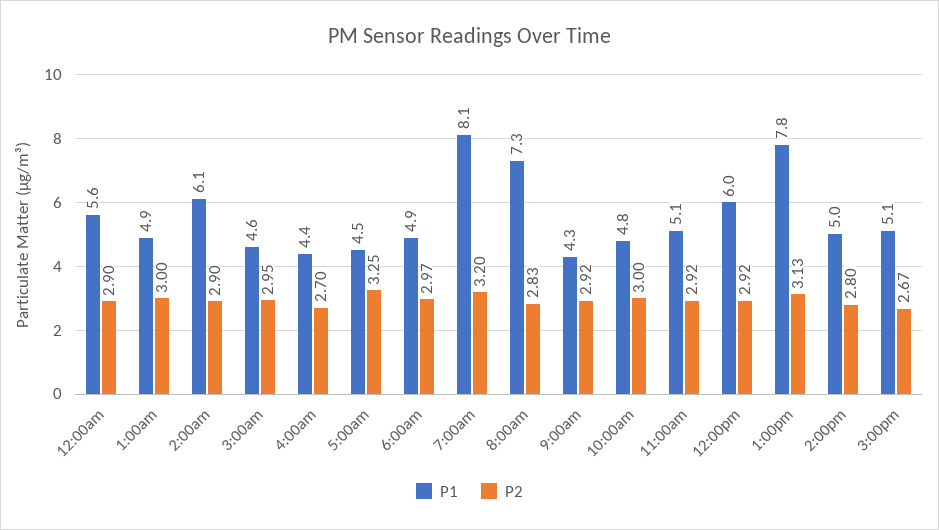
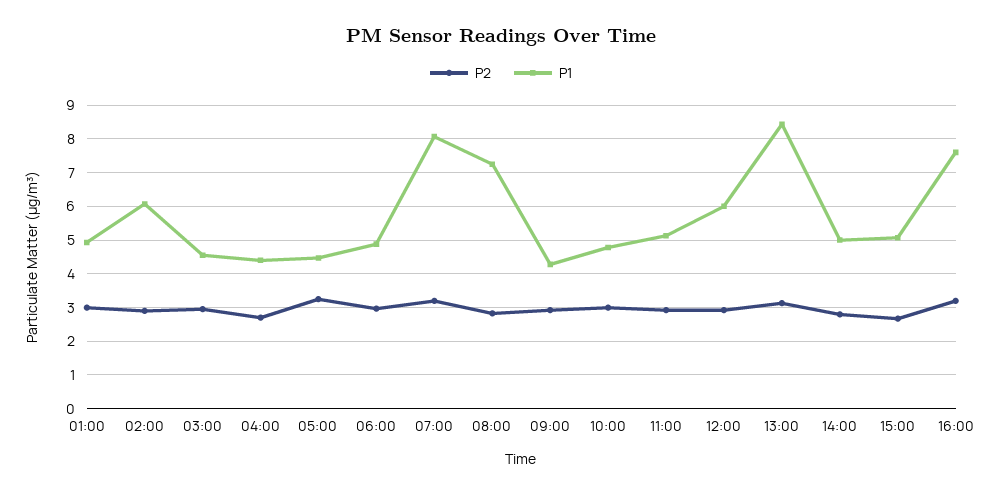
P1, 12:00am: 5.6 -> none
P2, 12:00am: 2.9 -> none
P1, 1:00pm: 7.8 -> 8.4
P2, 16:00: none -> 3.2
P1, 16:00: none -> 7.6

